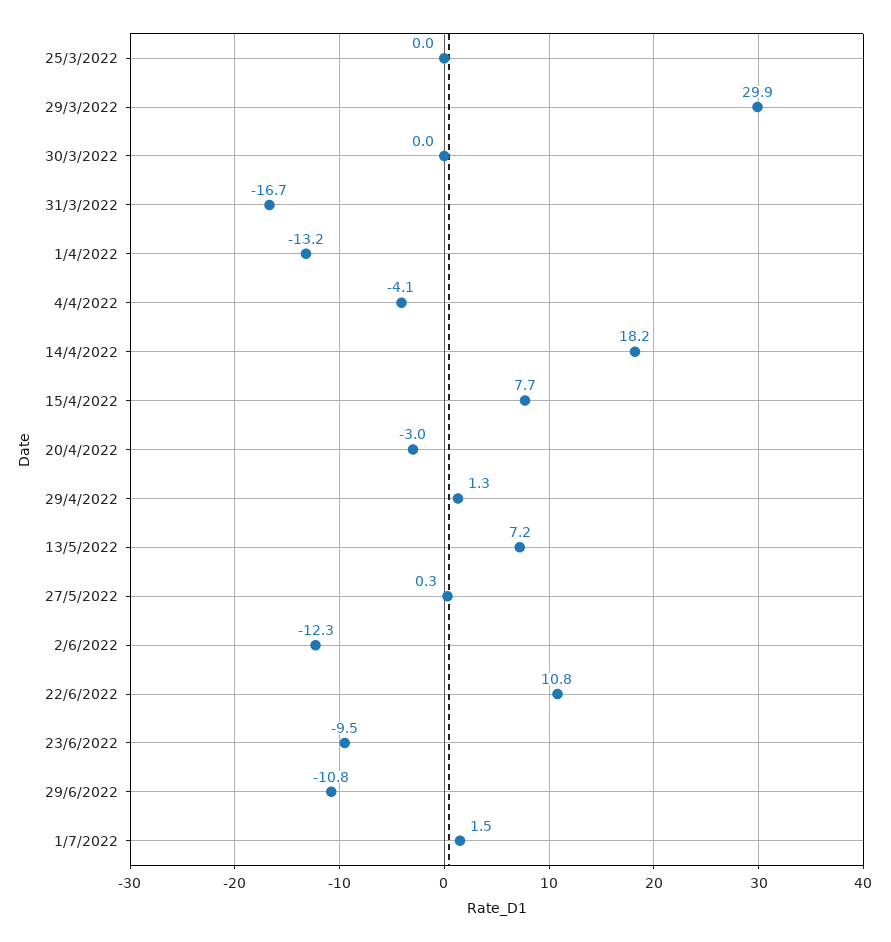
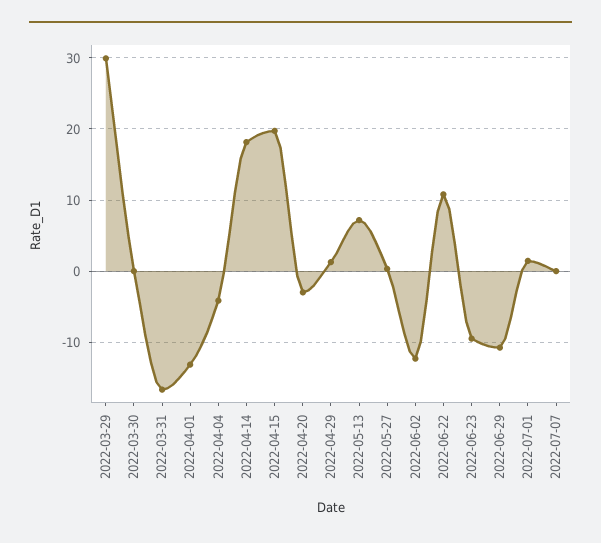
25/3/2022: 0 -> none
15/4/2022: 7.7 -> 20
2022-07-07: none -> 0

